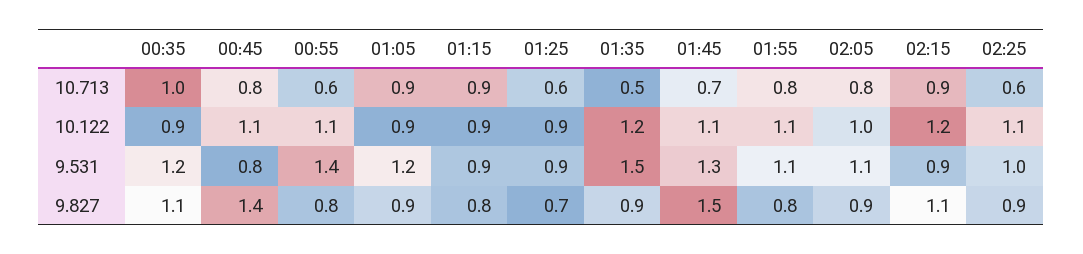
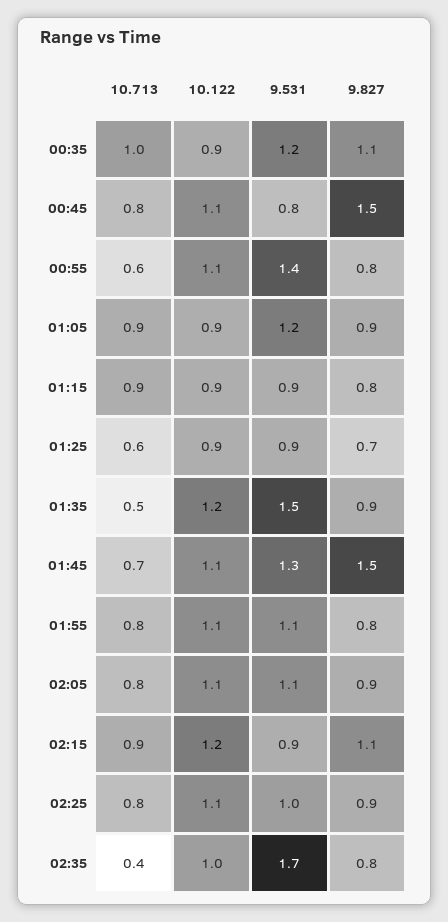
02:25, 10.713: 0.6 -> 0.8
02:05, 10.122: 1 -> 1.1
00:45, 9.827: 1.4 -> 1.5
02:35, 10.713: none -> 0.4
02:35, 10.122: none -> 1
02:35, 9.531: none -> 1.7
02:35, 9.827: none -> 0.8

